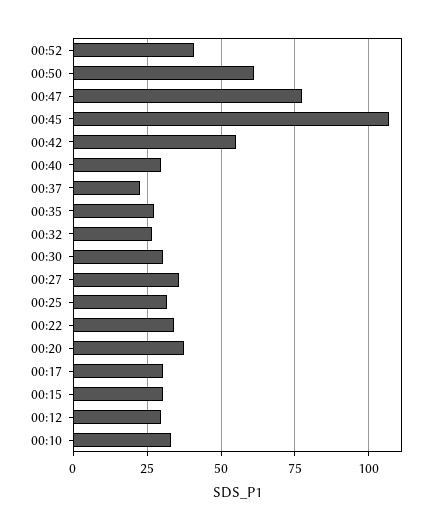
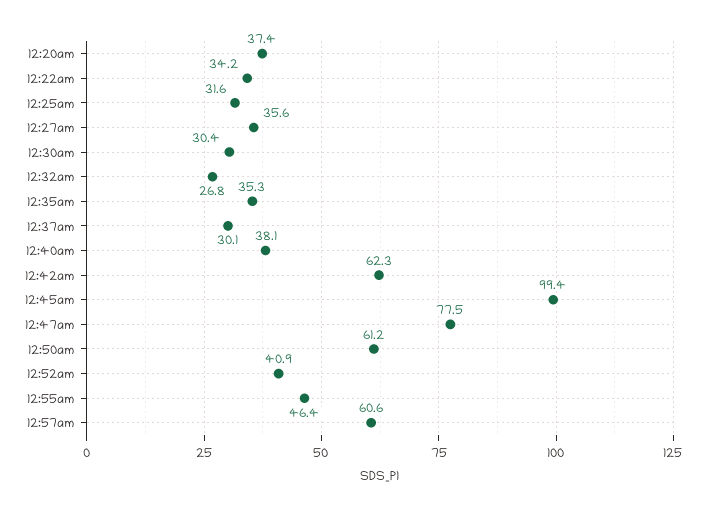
00:45: 107.5 -> 99.4
00:42: 55 -> 62.3
00:40: 30 -> 38.1
00:37: 22.5 -> 30.1
00:35: 27.5 -> 35.3
00:17: 30 -> none
00:15: 30 -> none
00:12: 30 -> none
00:10: 32.5 -> none
12:55am: none -> 46.4
12:57am: none -> 60.6

